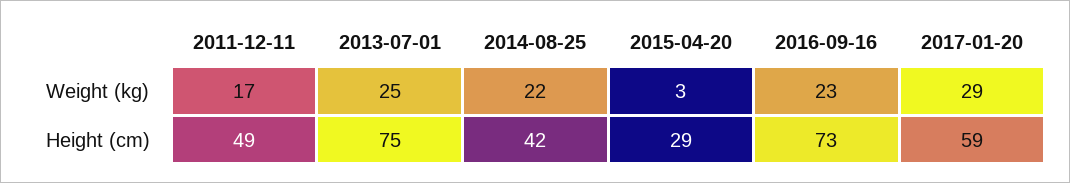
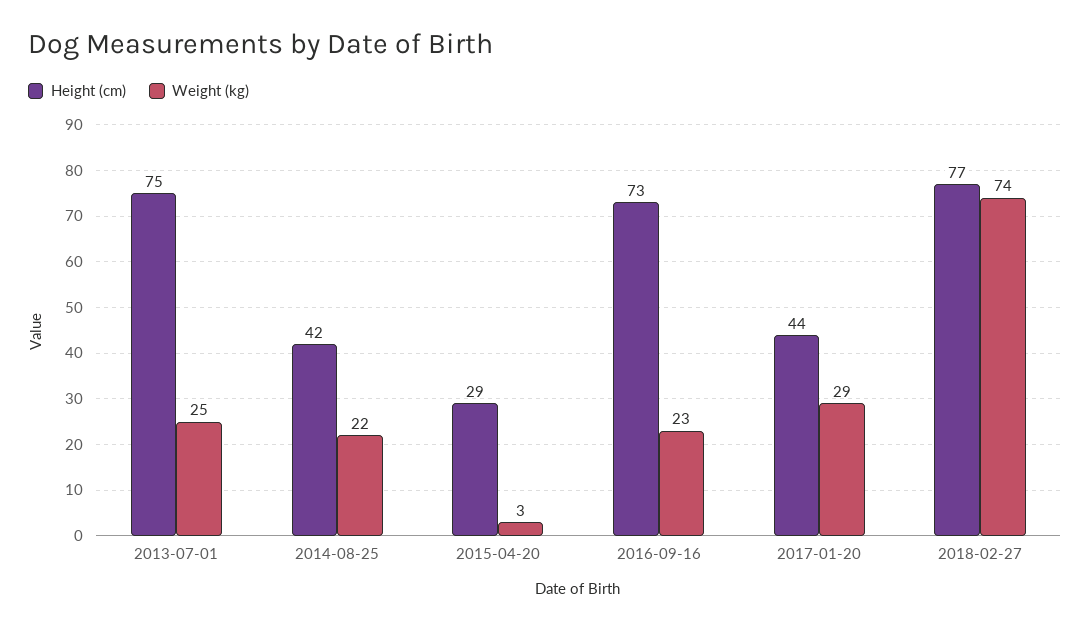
Weight (kg), 2011-12-11: 17 -> none
Height (cm), 2011-12-11: 49 -> none
Height (cm), 2017-01-20: 59 -> 44
Height (cm), 2018-02-27: none -> 77
Weight (kg), 2018-02-27: none -> 74

